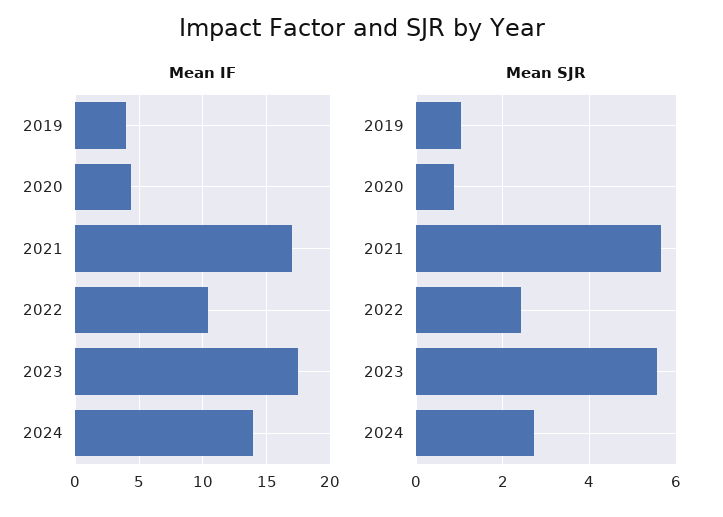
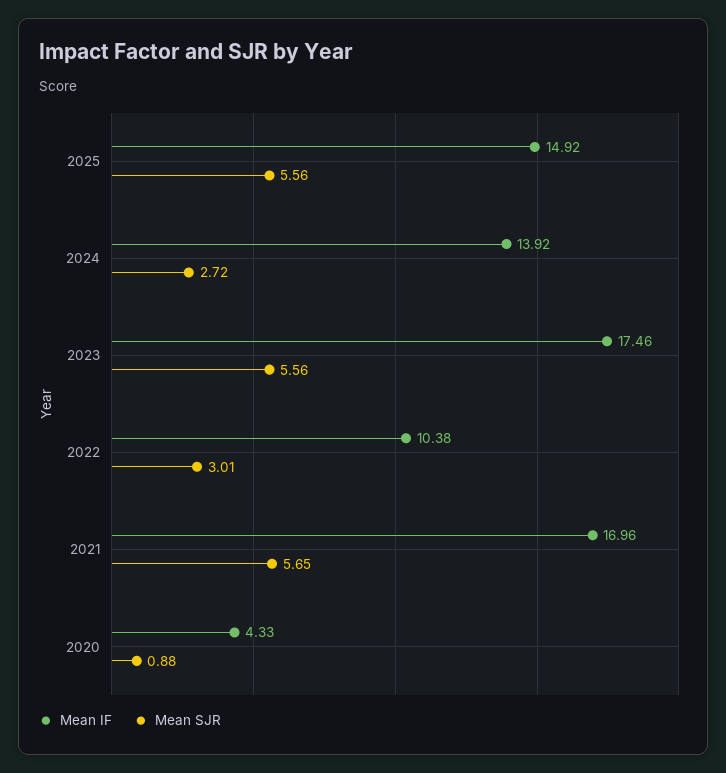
Mean IF, 2019: 4 -> none
Mean SJR, 2019: 1 -> none
Mean SJR, 2022: 2.4 -> 3.01
Mean IF, 2025: none -> 14.92
Mean SJR, 2025: none -> 5.56

